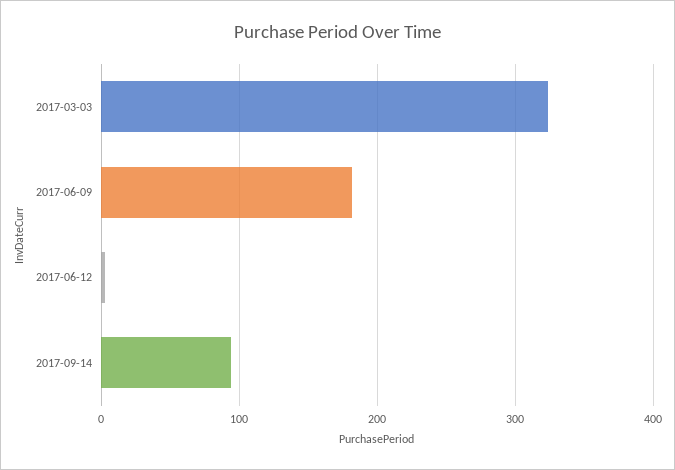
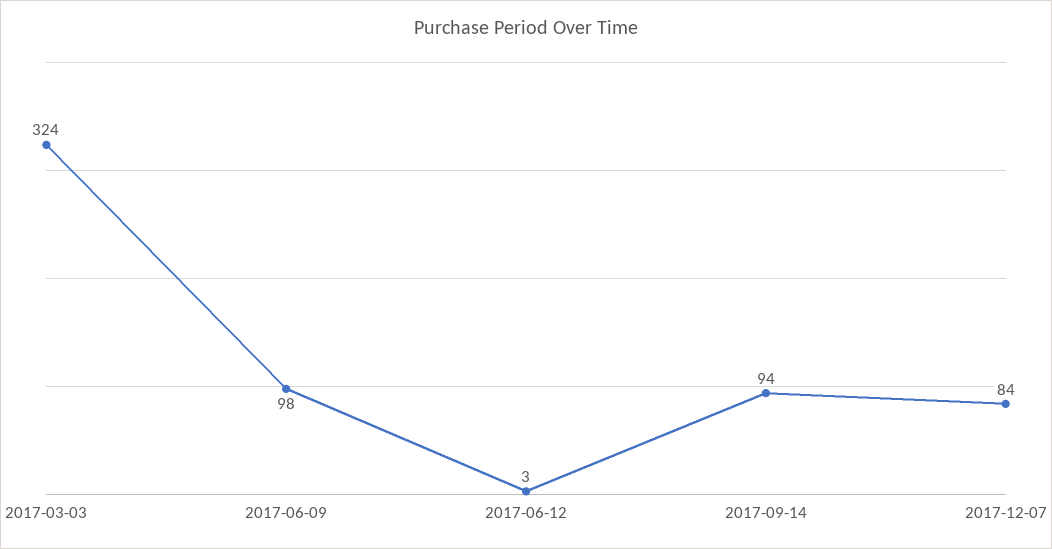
2017-06-09: 180 -> 98
2017-12-07: none -> 84

